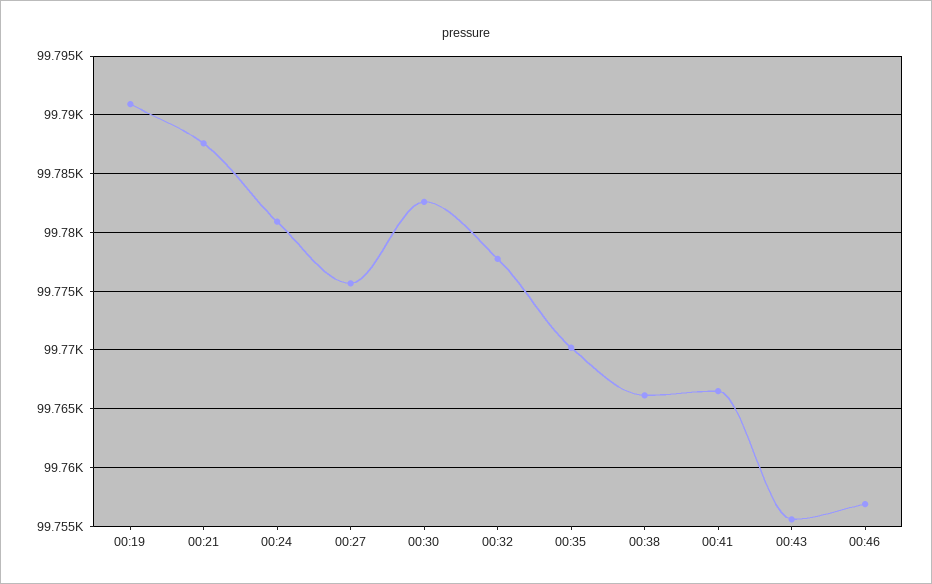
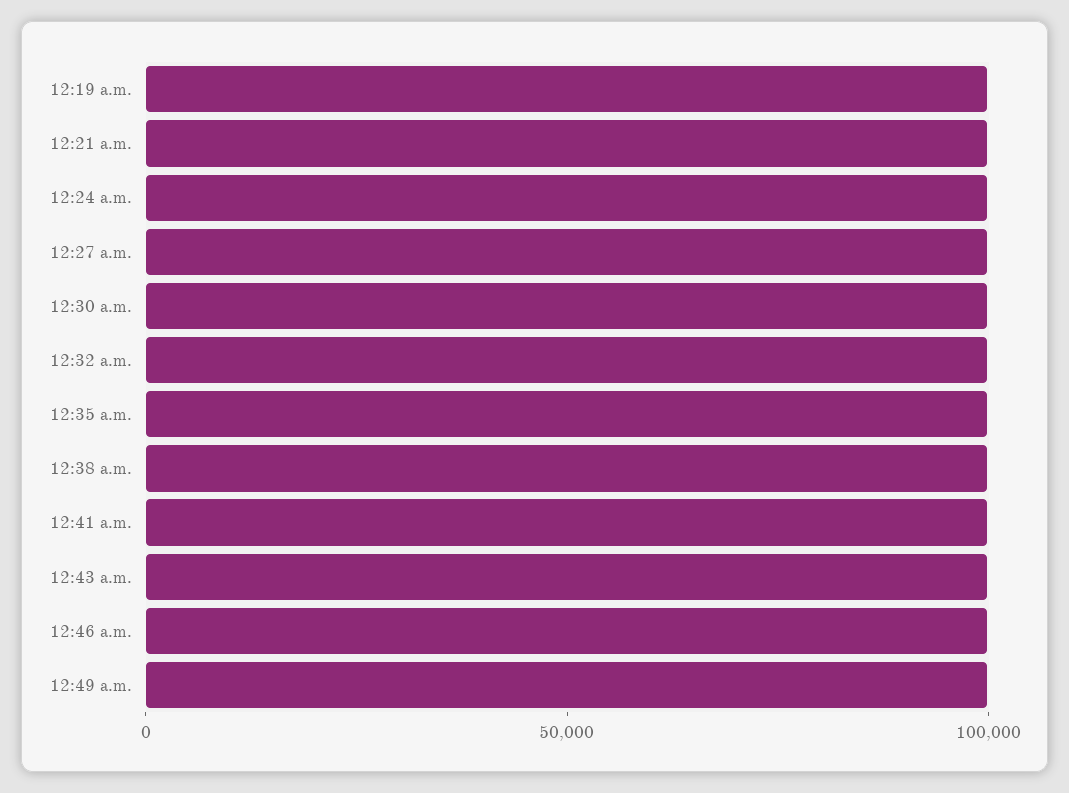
12:49 a.m.: none -> 100000

